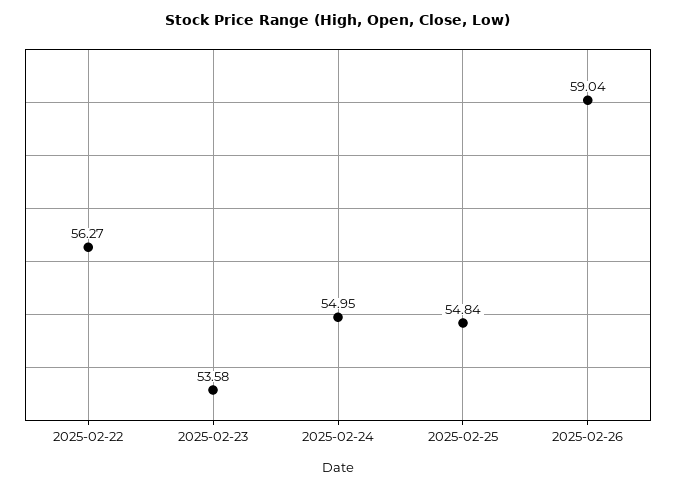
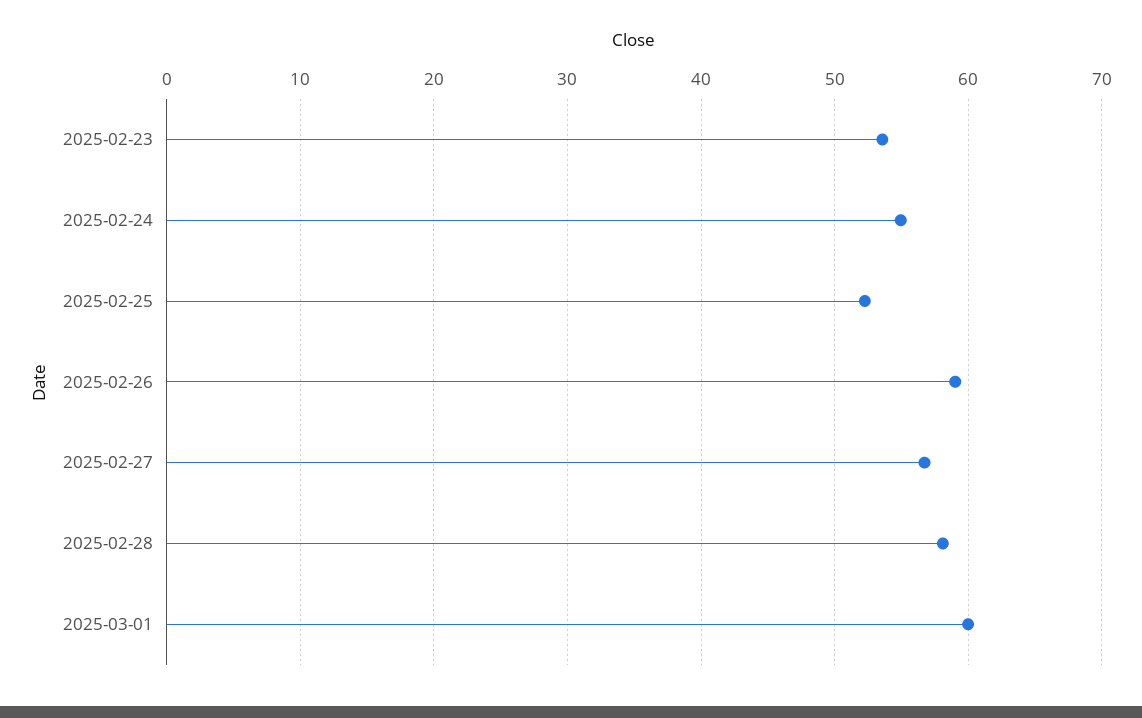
2025-02-22: 56.27 -> none
2025-02-25: 54.84 -> 52
2025-02-27: none -> 57
2025-02-28: none -> 58
2025-03-01: none -> 60

